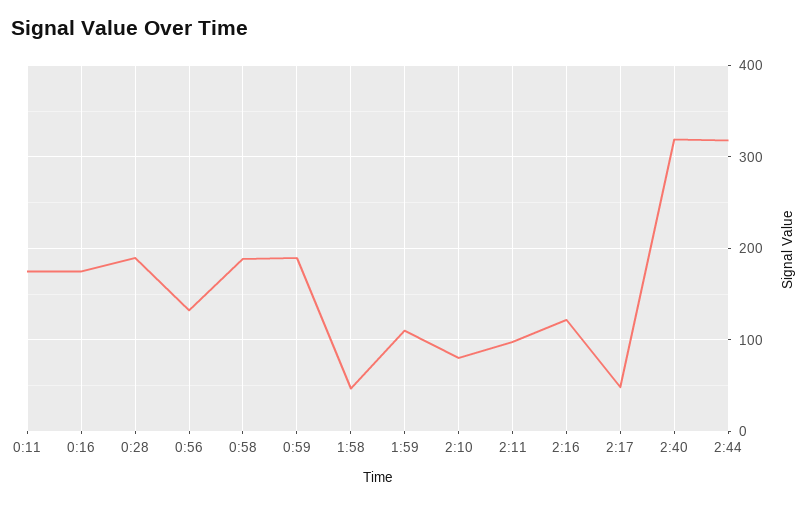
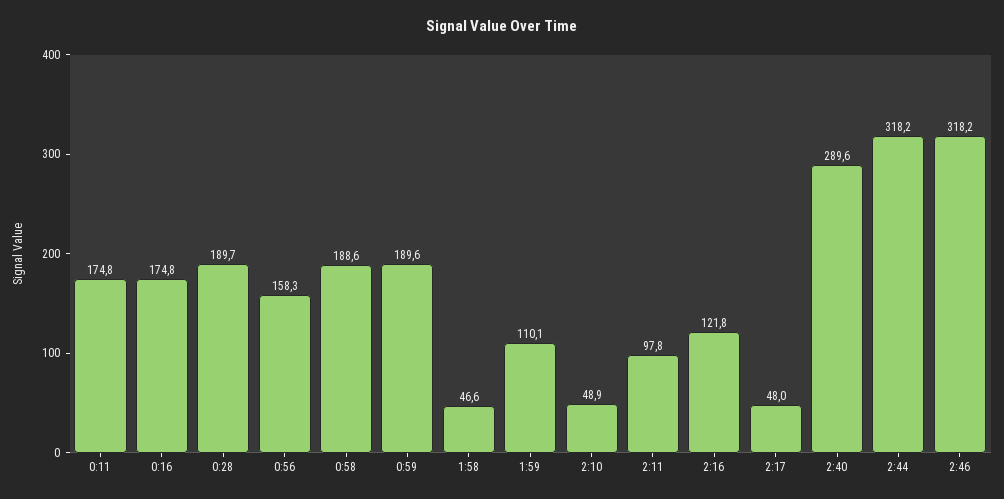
0:56: 130 -> 158.3
2:10: 80 -> 48.9
2:40: 320 -> 289.6
2:46: none -> 318.2

